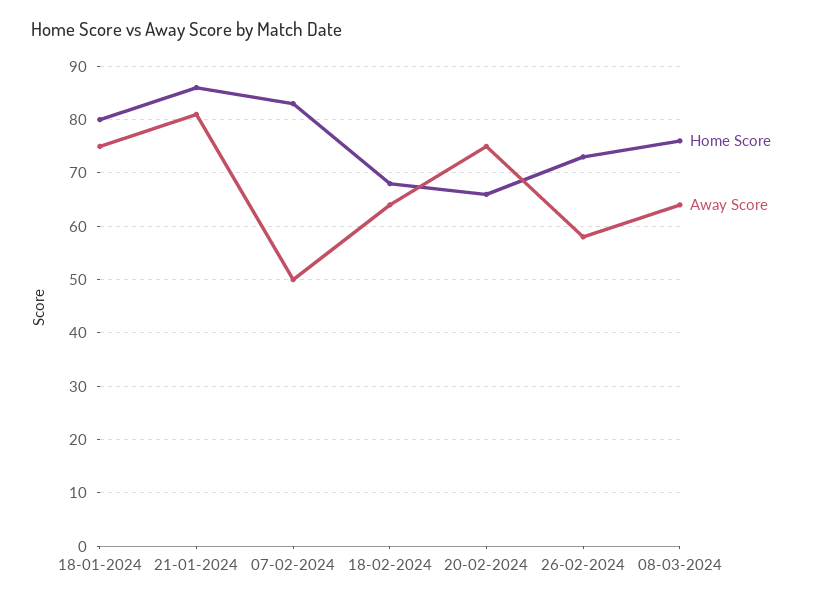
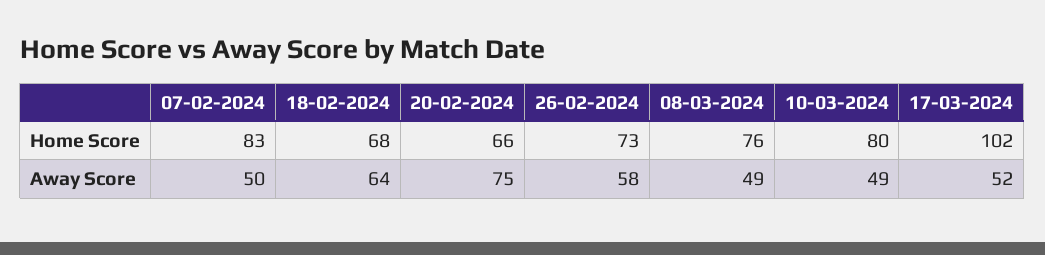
Home Score, 18-01-2024: 80 -> none
Away Score, 18-01-2024: 75 -> none
Home Score, 21-01-2024: 85 -> none
Away Score, 21-01-2024: 80 -> none
Away Score, 08-03-2024: 65 -> 49
Home Score, 10-03-2024: none -> 80
Home Score, 17-03-2024: none -> 102
Away Score, 10-03-2024: none -> 49
Away Score, 17-03-2024: none -> 52

